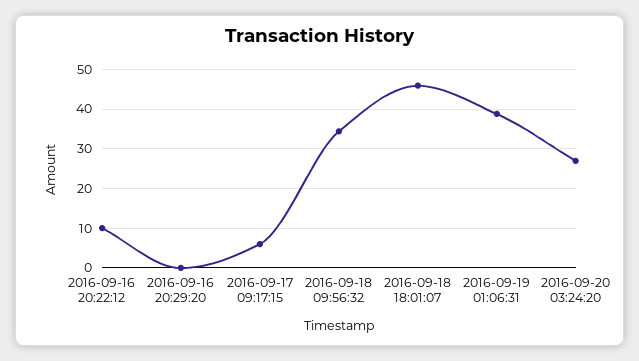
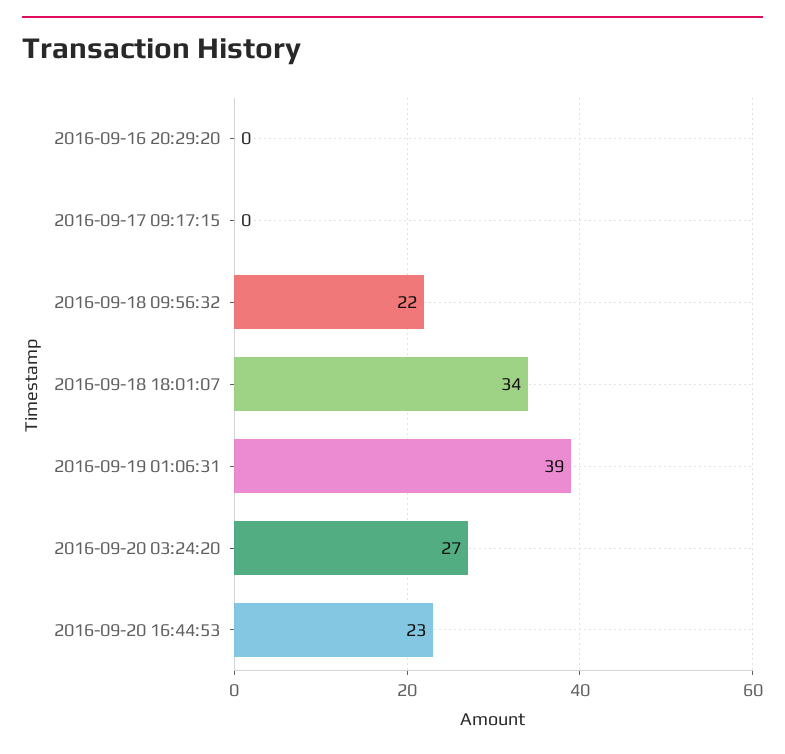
2016-09-16 20:22:12: 10 -> none
2016-09-17 09:17:15: 6 -> 0
2016-09-18 09:56:32: 34 -> 22
2016-09-18 18:01:07: 46 -> 34
2016-09-20 16:44:53: none -> 23

